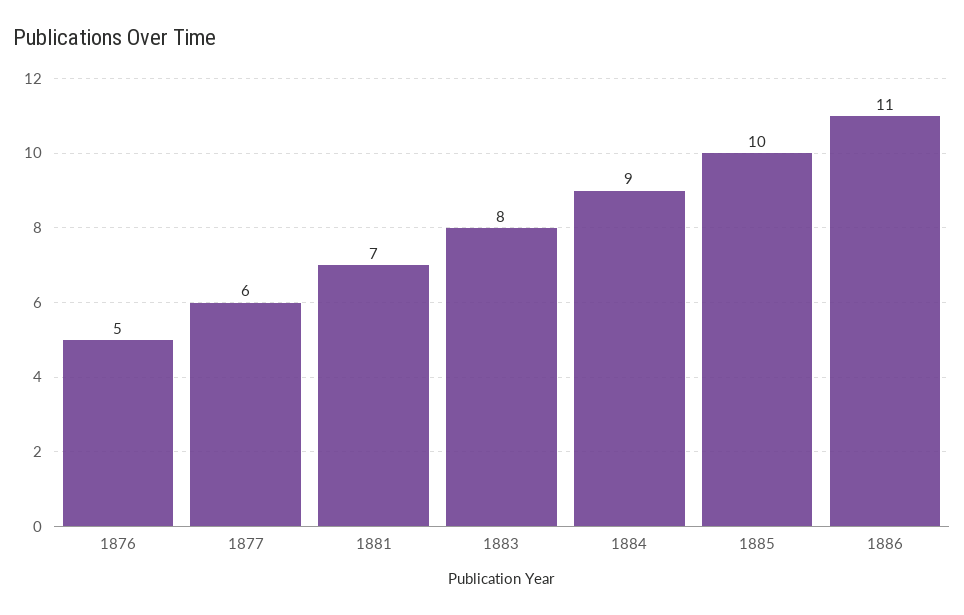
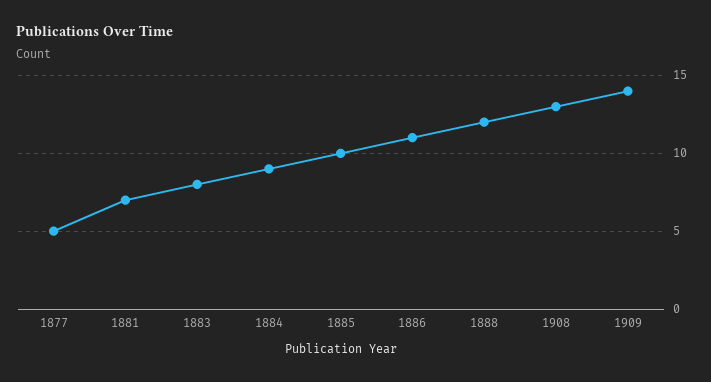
1876: 5 -> none
1877: 6 -> 5
1888: none -> 12
1908: none -> 13
1909: none -> 14

